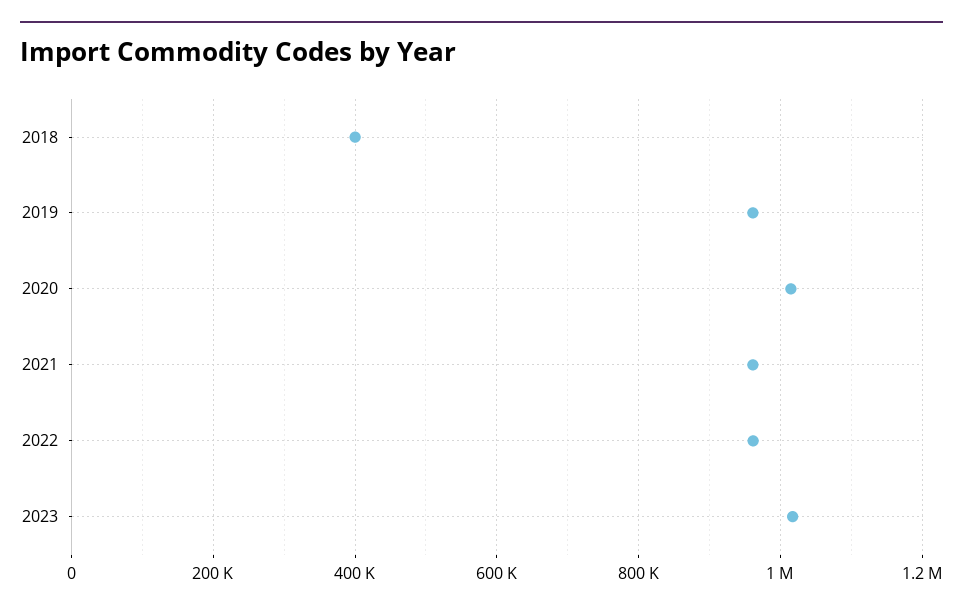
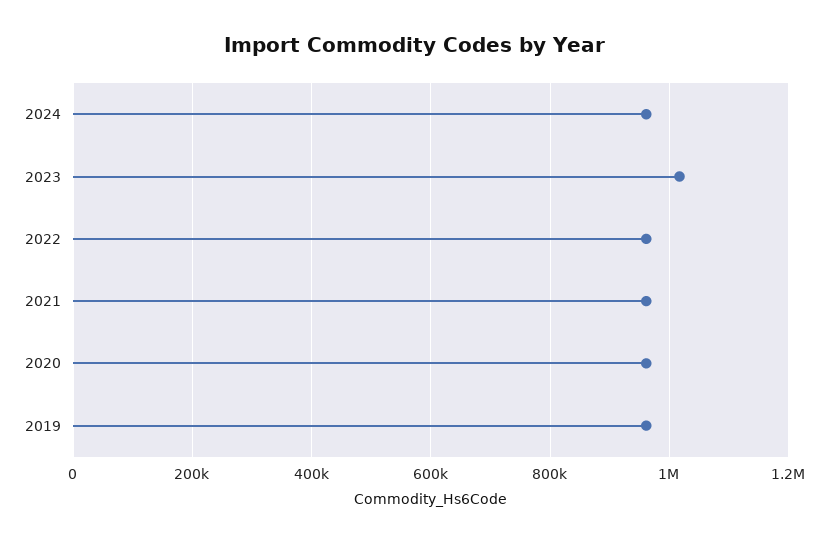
2018: 400000 -> none
2020: 1020000 -> 960000
2024: none -> 960000

